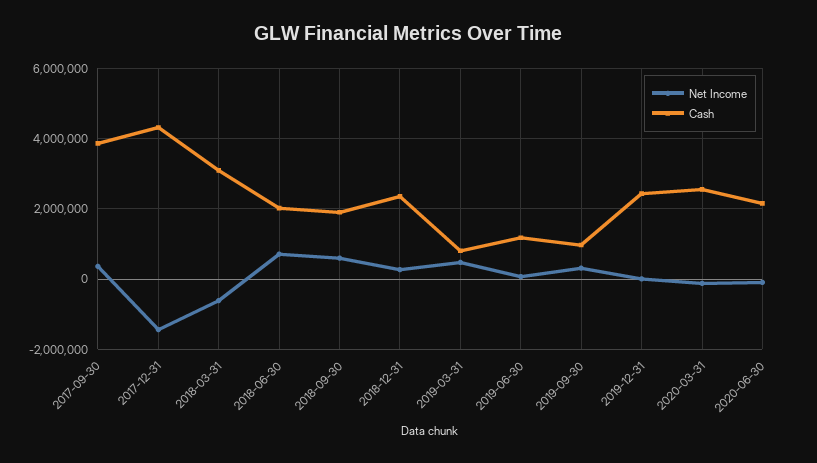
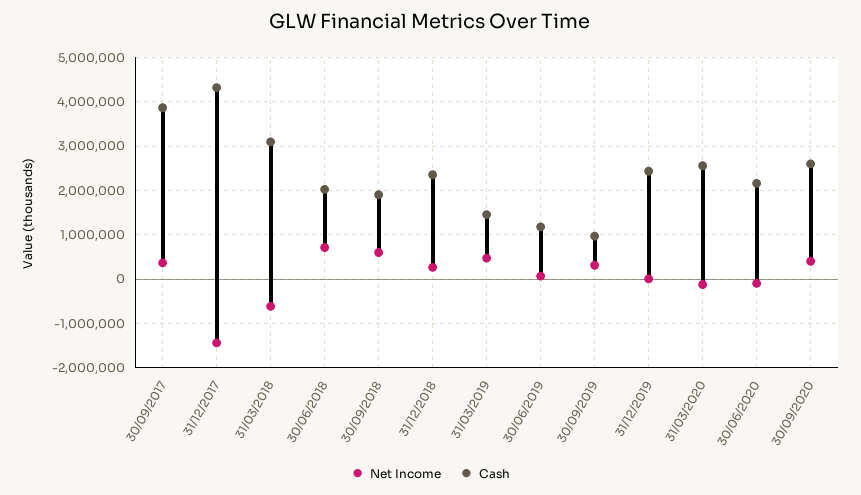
Cash, 2019-03-31: 800000 -> 1400000
Net Income, 30/09/2020: none -> 400000
Cash, 30/09/2020: none -> 2600000

